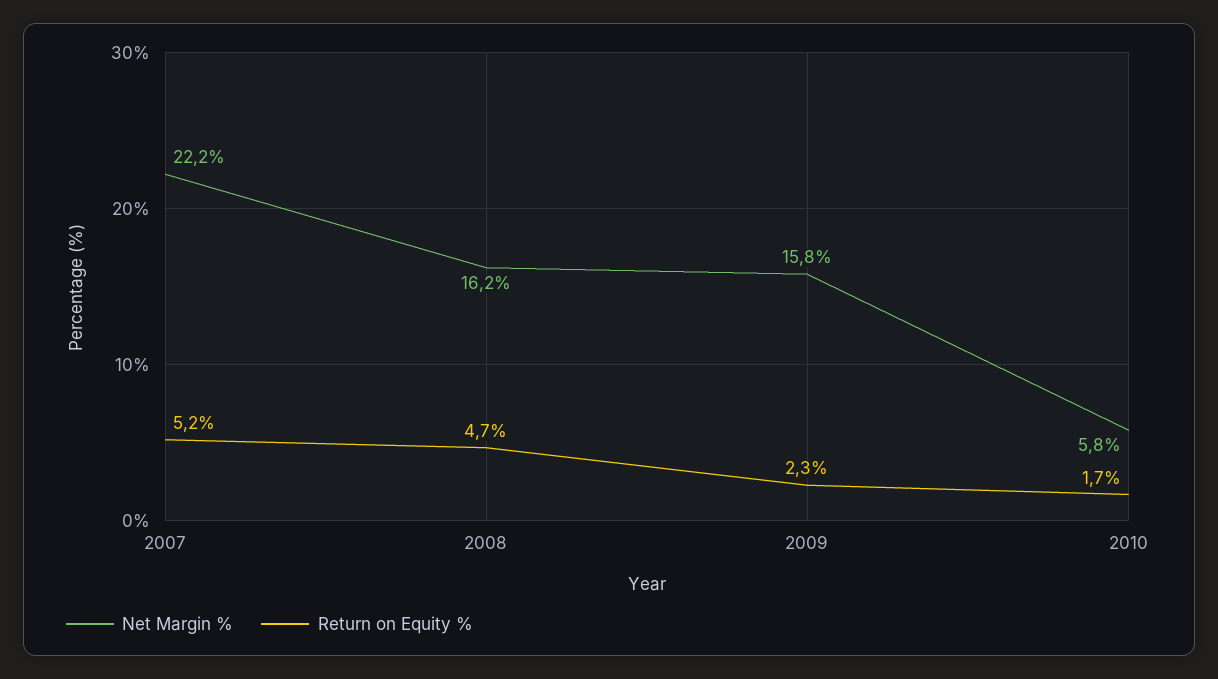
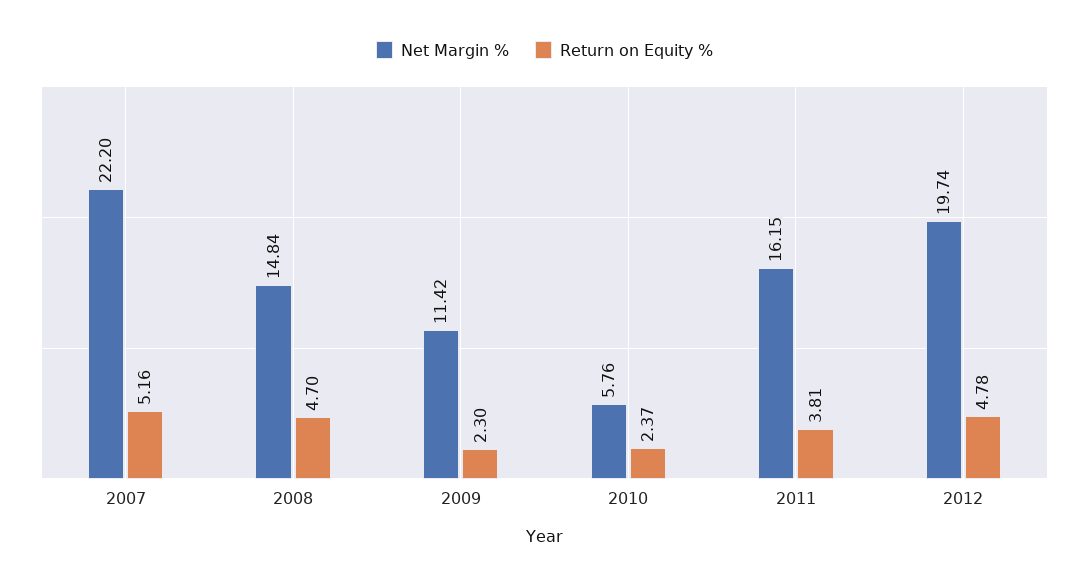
Net Margin %, 2008: 16.2 -> 14.84
Net Margin %, 2009: 15.8 -> 11.42
Return on Equity %, 2010: 1.7 -> 2.37
Net Margin %, 2011: none -> 16.15
Return on Equity %, 2011: none -> 3.81
Net Margin %, 2012: none -> 19.74
Return on Equity %, 2012: none -> 4.78

